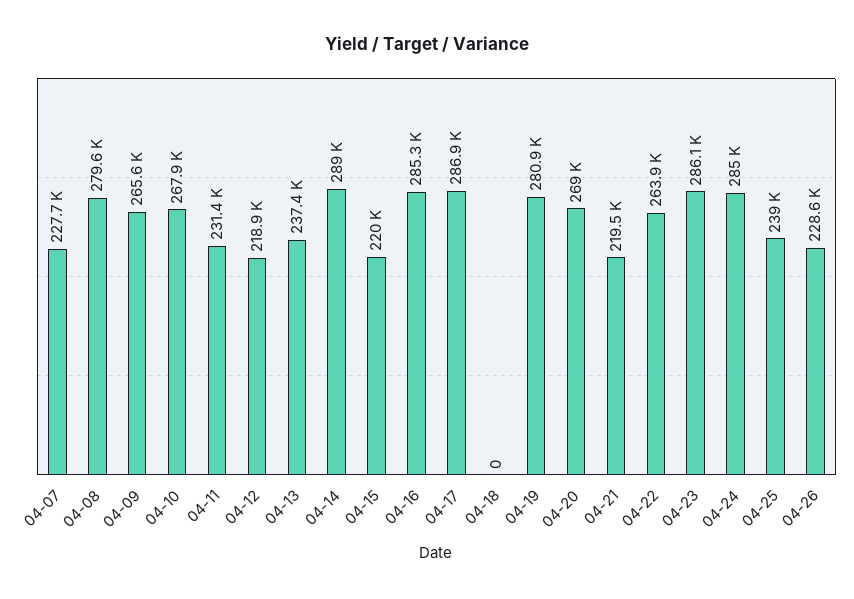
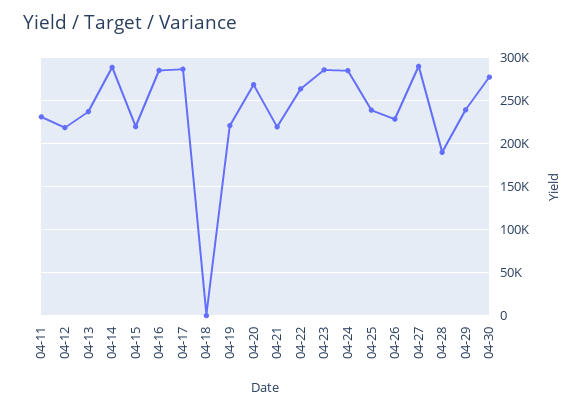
04-07: 227700 -> none
04-08: 279600 -> none
04-09: 265600 -> none
04-10: 267900 -> none
04-19: 280900 -> 220000
04-27: none -> 290000
04-28: none -> 190000
04-29: none -> 240000
04-30: none -> 280000

